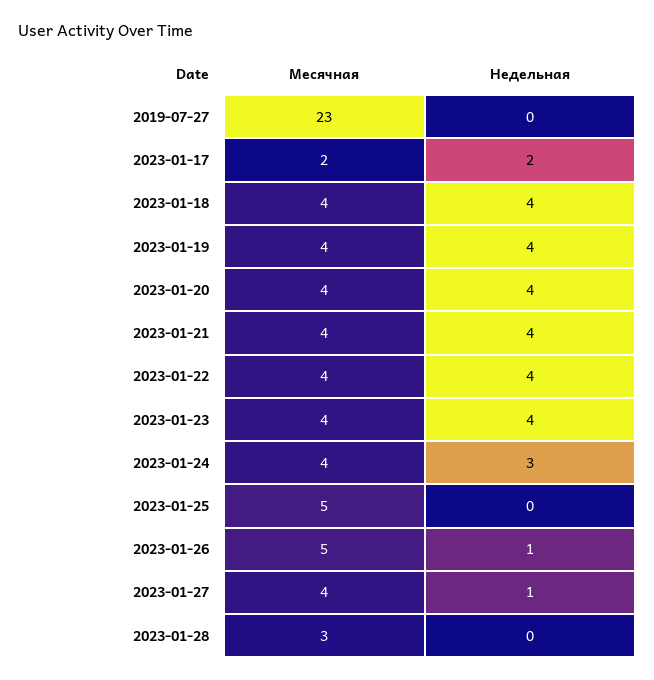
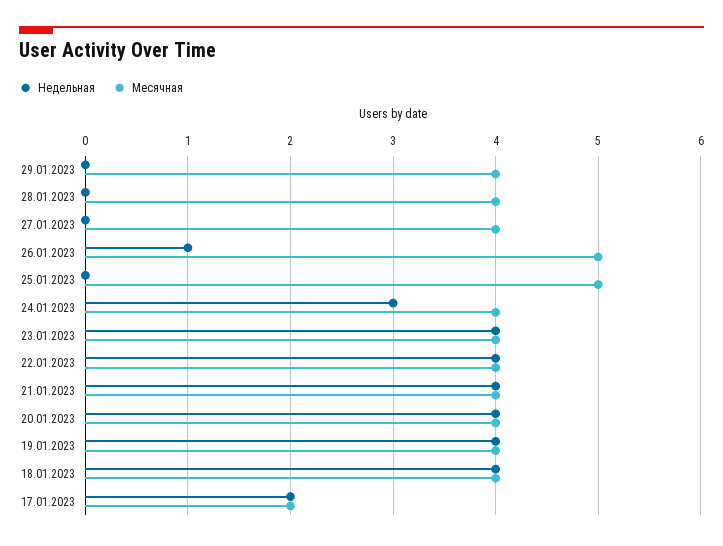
Месячная, 2019-07-27: 23 -> none
Недельная, 2019-07-27: 0 -> none
Недельная, 2023-01-27: 1 -> 0
Месячная, 2023-01-28: 3 -> 4
Недельная, 29.01.2023: none -> 0
Месячная, 29.01.2023: none -> 4

